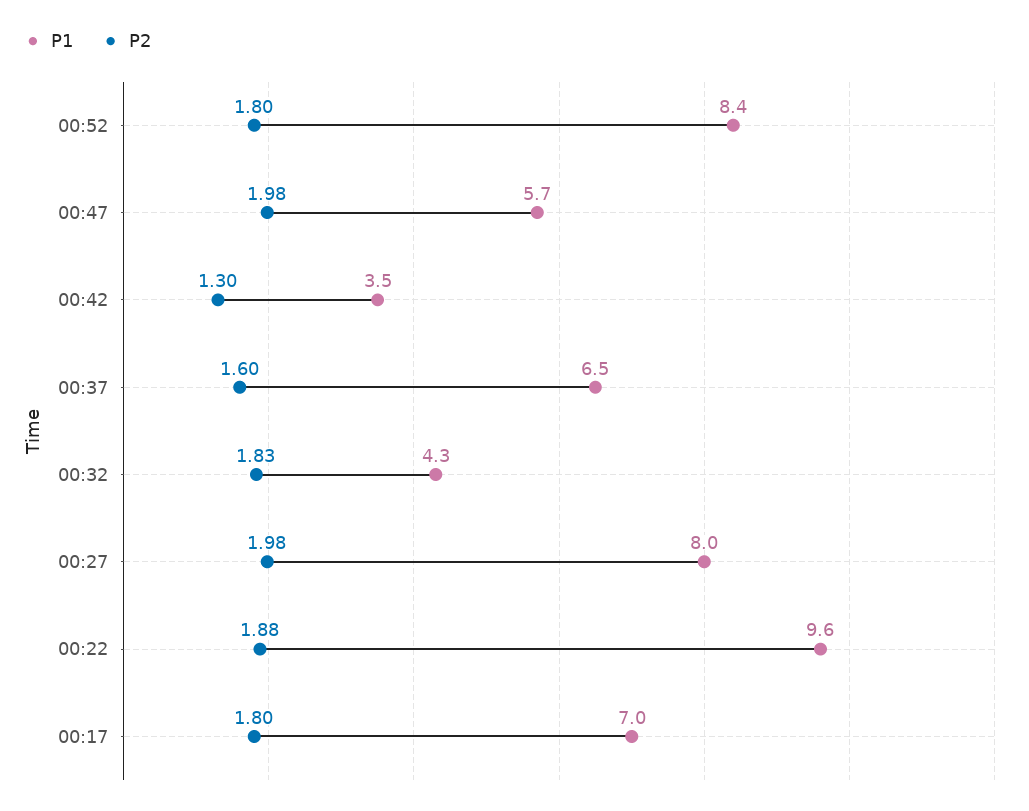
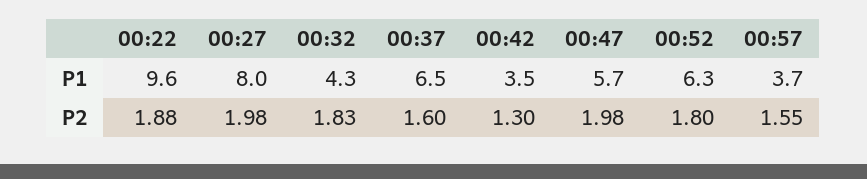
P1, 00:52: 8.4 -> 6.3
P1, 00:17: 7 -> none
P2, 00:17: 1.8 -> none
P1, 00:57: none -> 3.7
P2, 00:57: none -> 1.55

